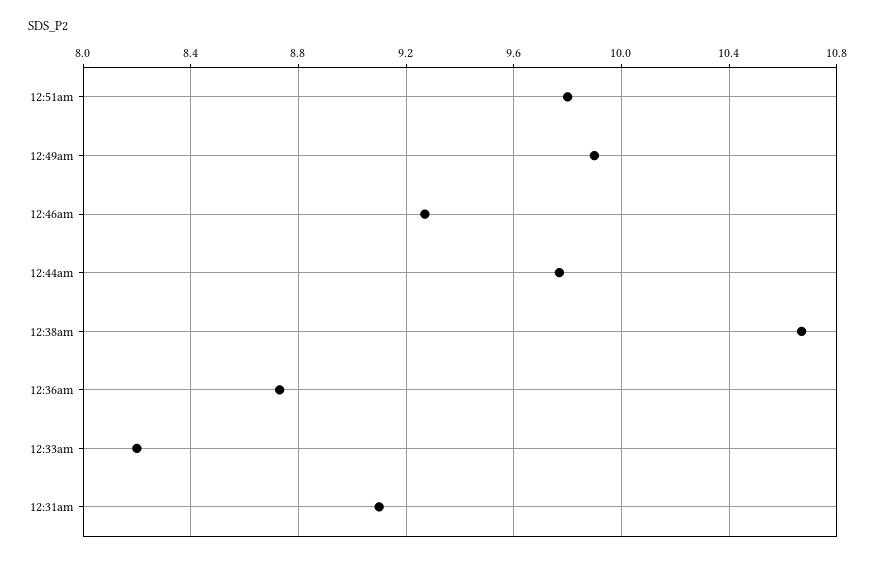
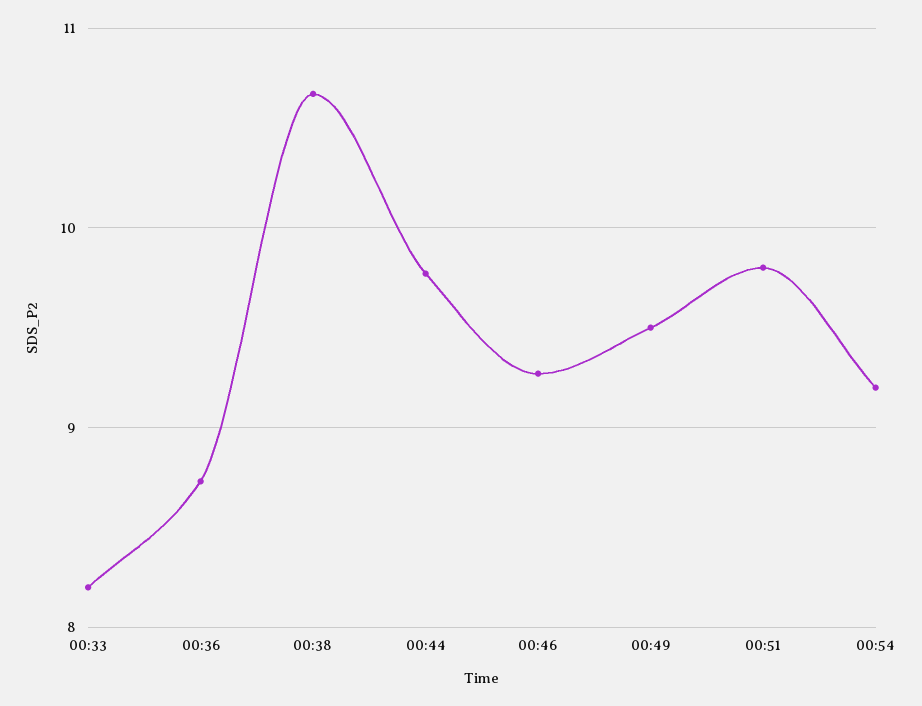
12:49am: 9.9 -> 9.5
12:31am: 9.1 -> none
00:54: none -> 9.2

